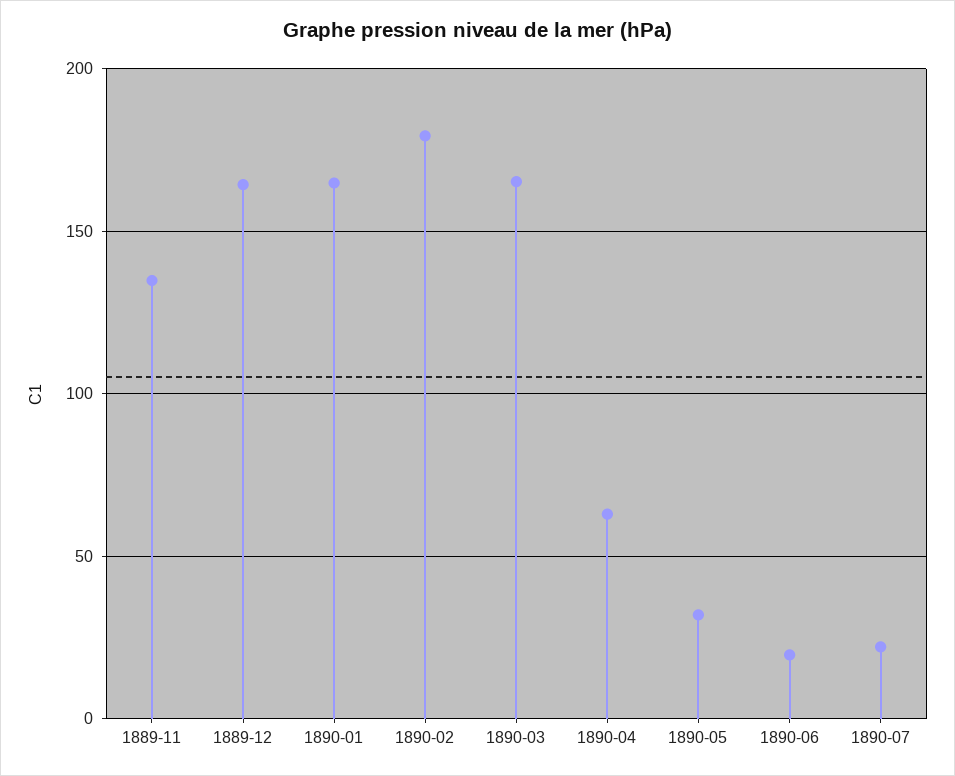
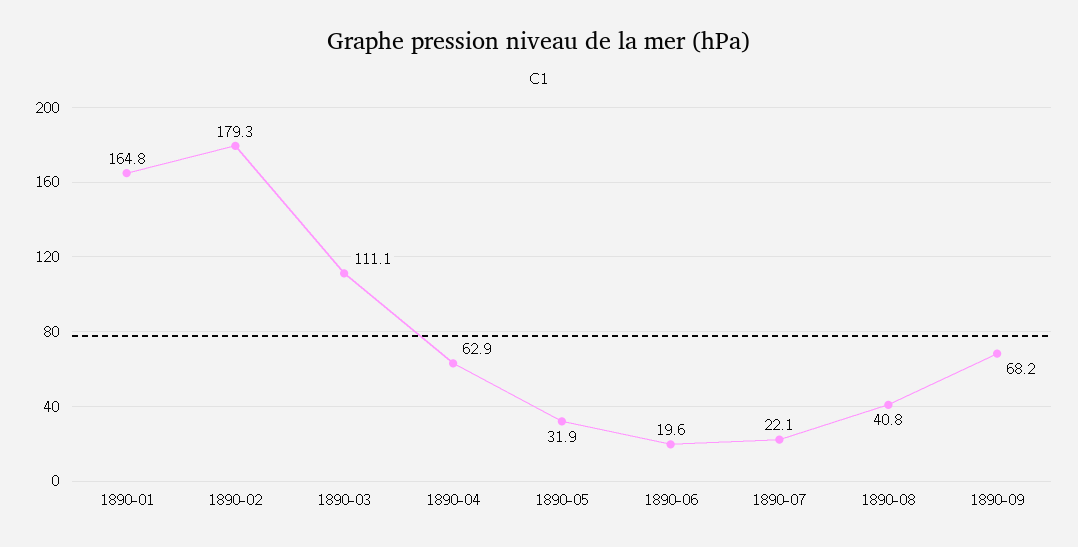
1889-11: 135 -> none
1889-12: 165 -> none
1890-03: 165 -> 111.1
1890-08: none -> 40.8
1890-09: none -> 68.2

